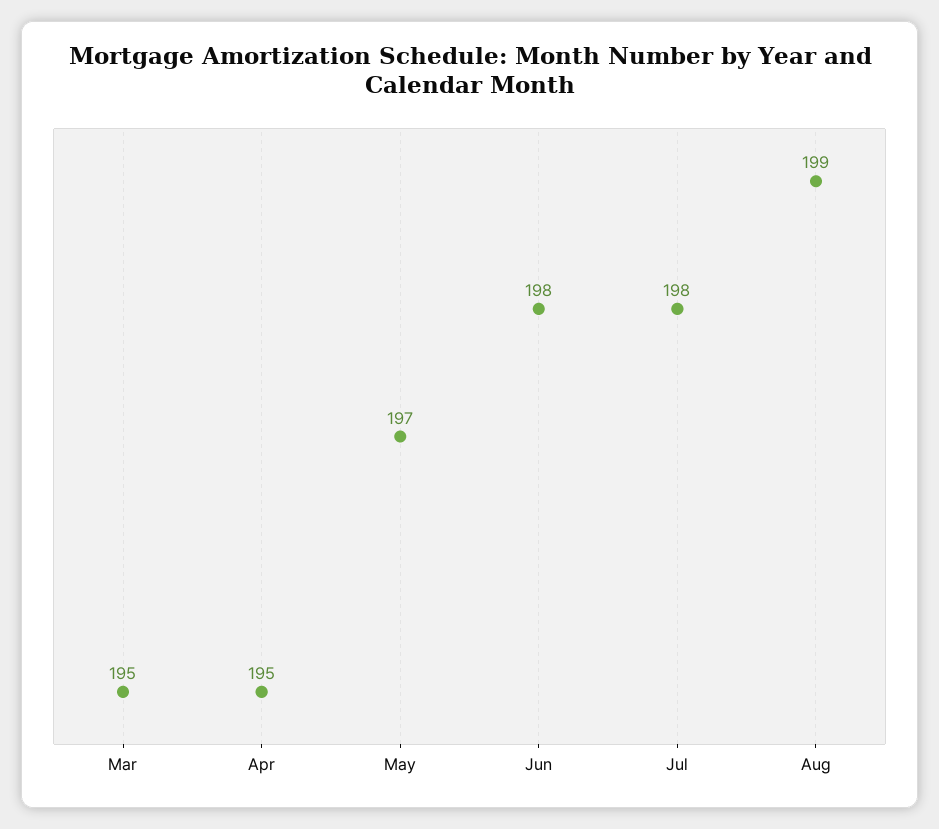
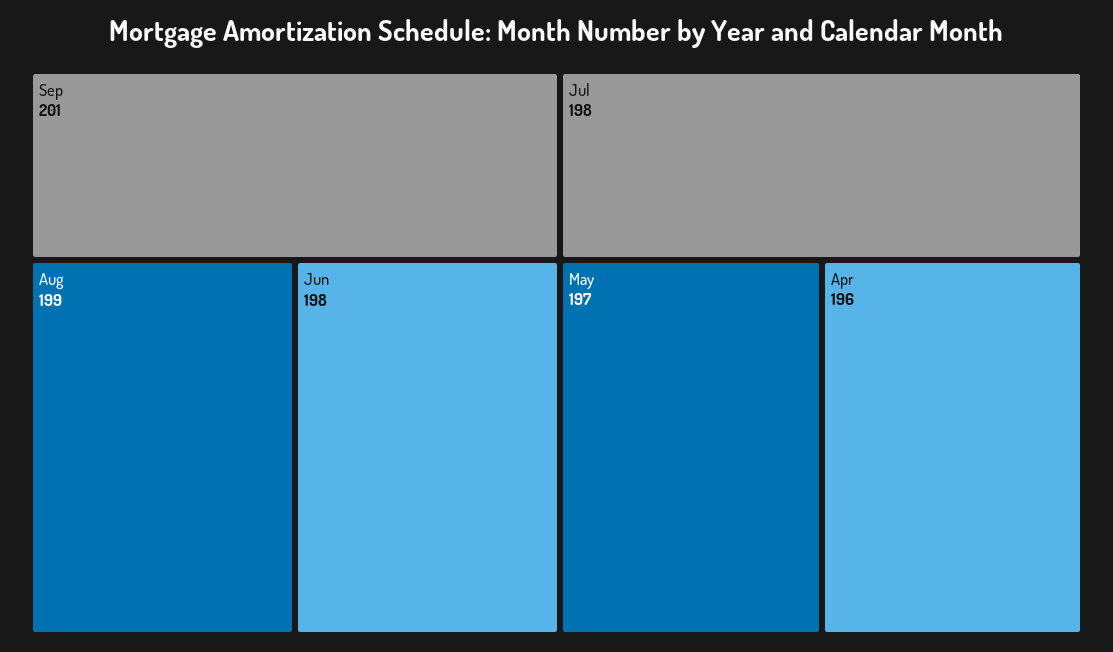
Mar: 195 -> none
Apr: 195 -> 196
Sep: none -> 201

